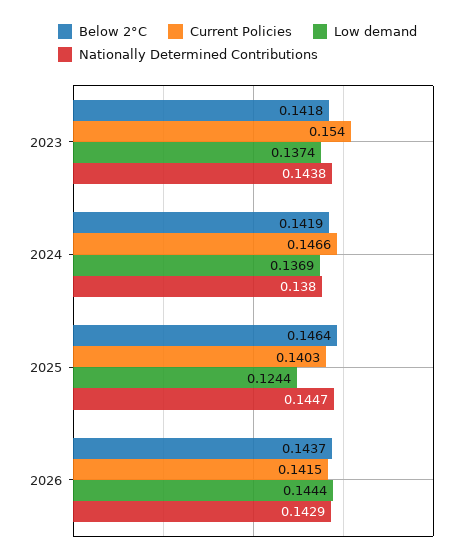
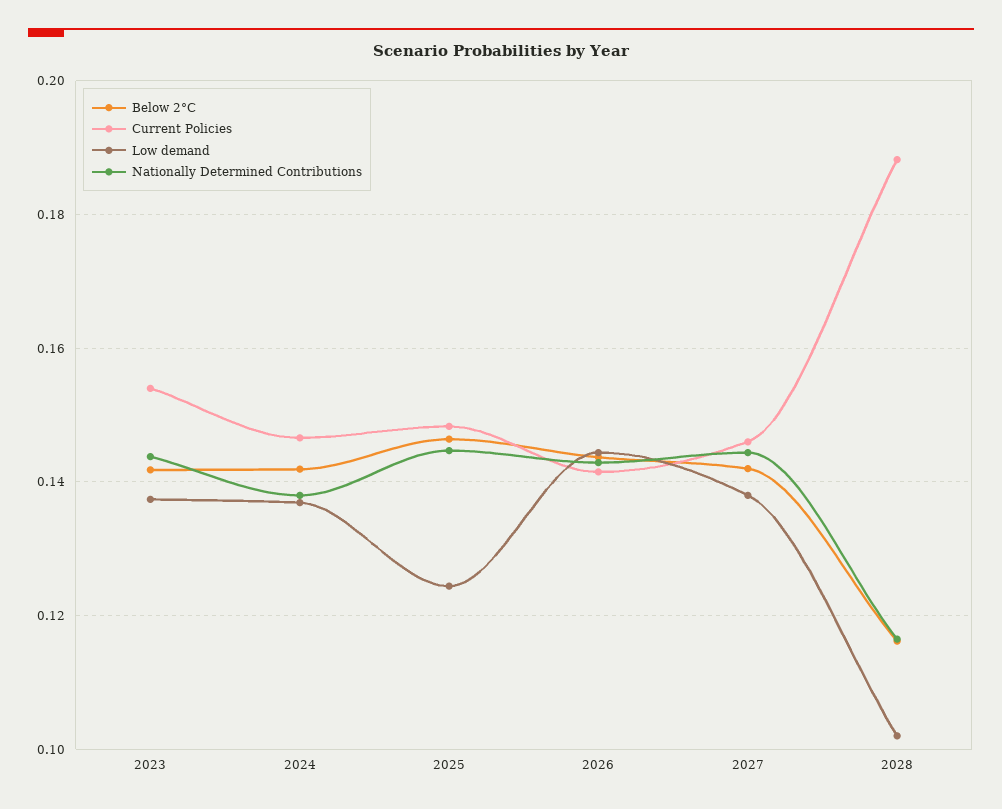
Current Policies, 2025: 0.1403 -> 0.148
Below 2°C, 2027: none -> 0.142
Current Policies, 2027: none -> 0.146
Low demand, 2027: none -> 0.138
Nationally Determined Contributions, 2027: none -> 0.144
Below 2°C, 2028: none -> 0.116
Current Policies, 2028: none -> 0.188
Low demand, 2028: none -> 0.102
Nationally Determined Contributions, 2028: none -> 0.116

